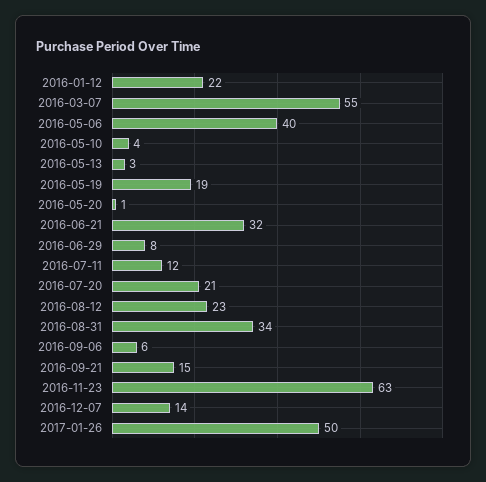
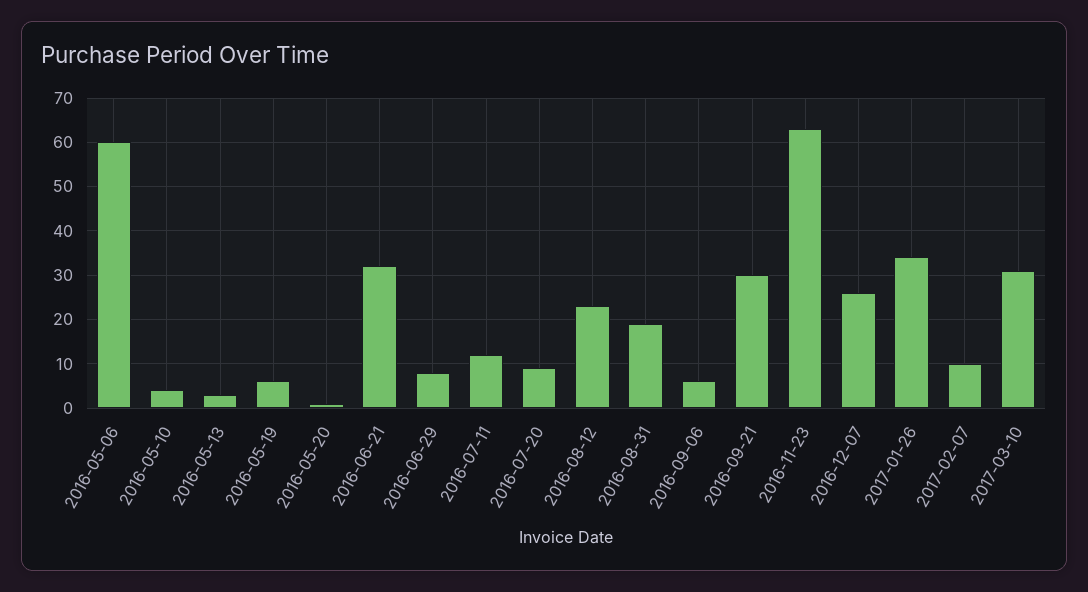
2016-01-12: 22 -> none
2016-03-07: 55 -> none
2016-05-06: 40 -> 60
2016-05-19: 19 -> 5
2016-07-20: 21 -> 10
2016-08-31: 34 -> 20
2016-09-21: 15 -> 30
2016-12-07: 14 -> 25
2017-01-26: 50 -> 35
2017-02-07: none -> 10
2017-03-10: none -> 30

